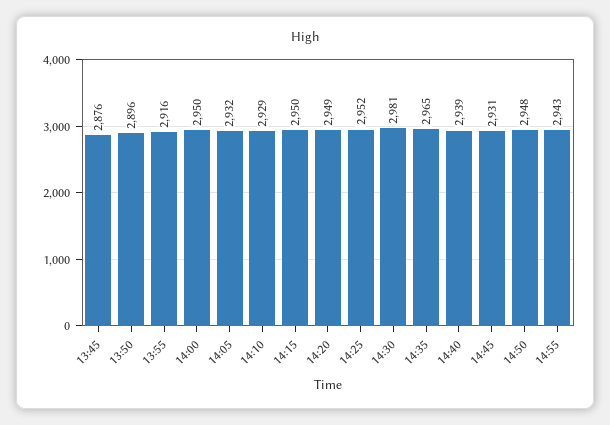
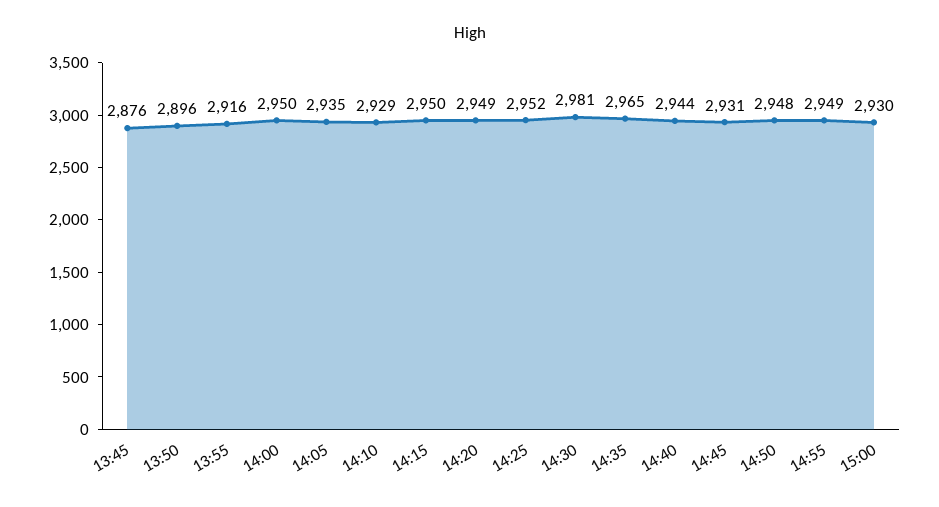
14:05: 2932 -> 2935
14:40: 2939 -> 2944
14:55: 2943 -> 2949
15:00: none -> 2930

